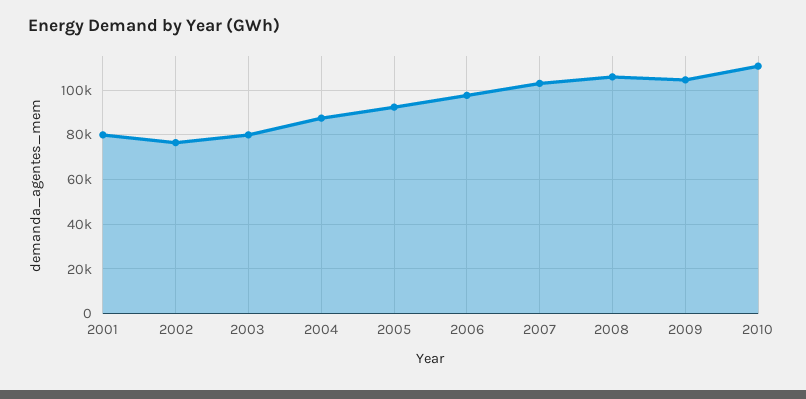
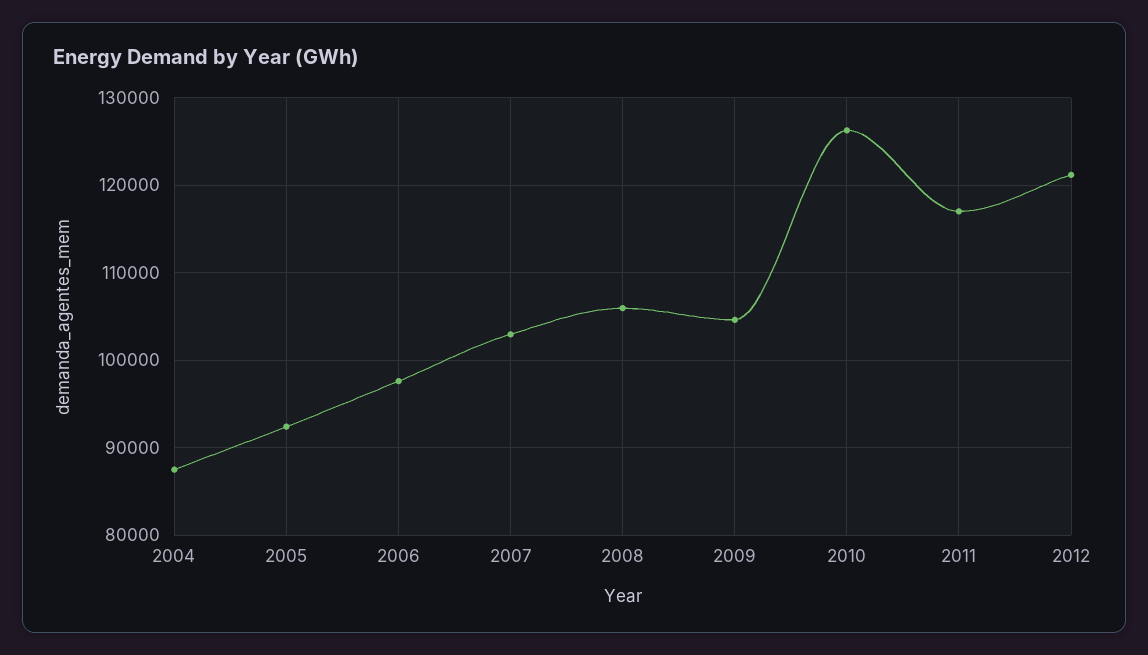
2001: 80000 -> none
2002: 75000 -> none
2003: 80000 -> none
2010: 110000 -> 126000
2011: none -> 117000
2012: none -> 121000

